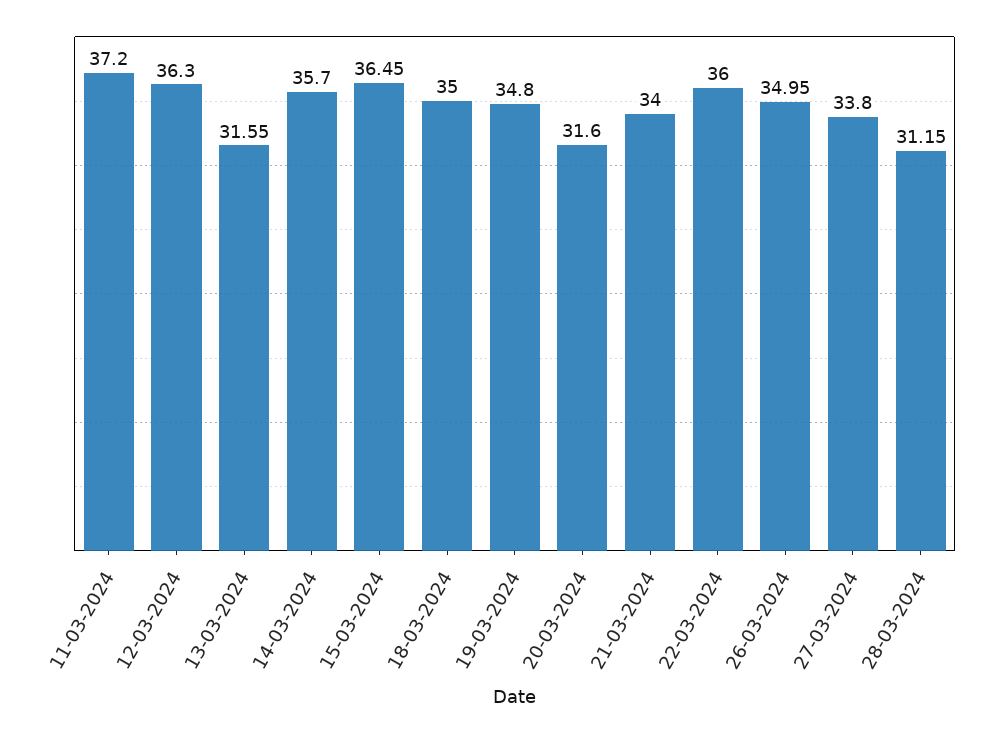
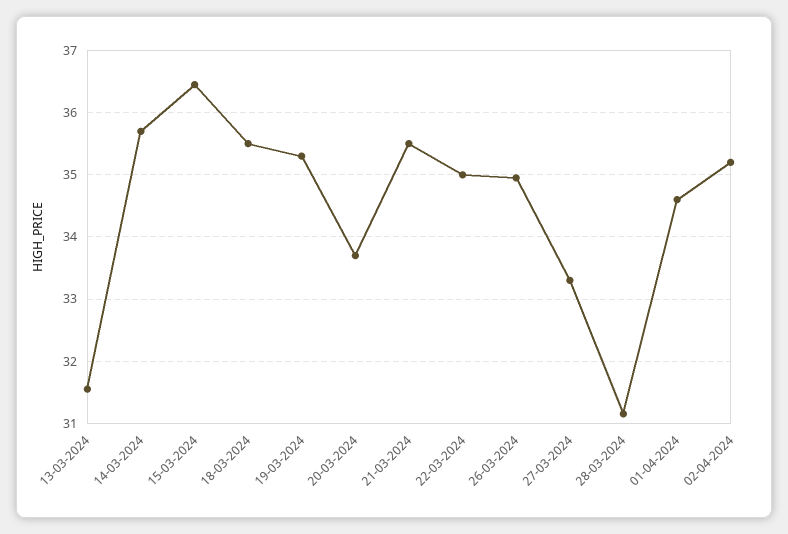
11-03-2024: 37.2 -> none
12-03-2024: 36.3 -> none
18-03-2024: 35 -> 35.5
19-03-2024: 34.8 -> 35.3
20-03-2024: 31.6 -> 33.7
21-03-2024: 34 -> 35.5
22-03-2024: 36 -> 35
27-03-2024: 33.8 -> 33.3
01-04-2024: none -> 34.6
02-04-2024: none -> 35.2

